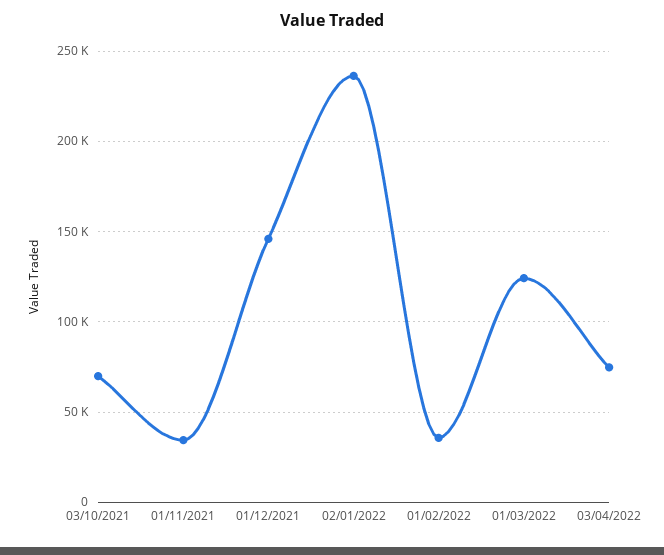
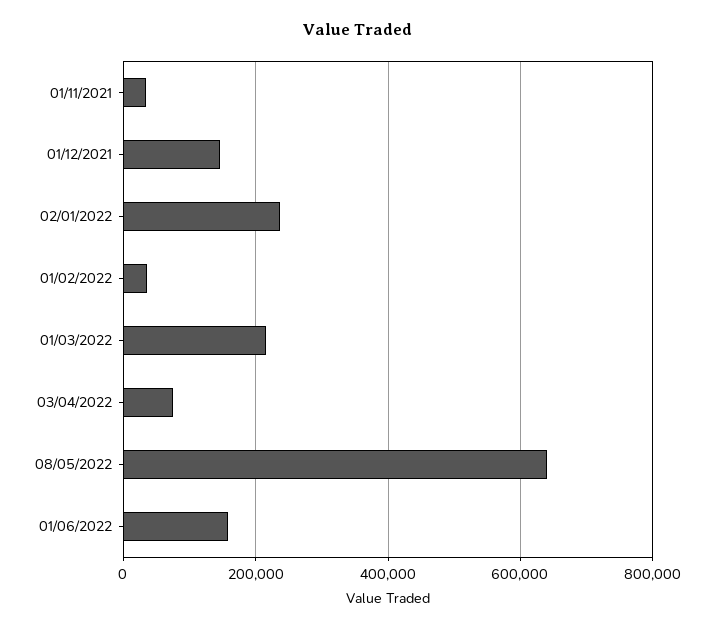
03/10/2021: 70000 -> none
01/03/2022: 125000 -> 220000
08/05/2022: none -> 640000
01/06/2022: none -> 160000

